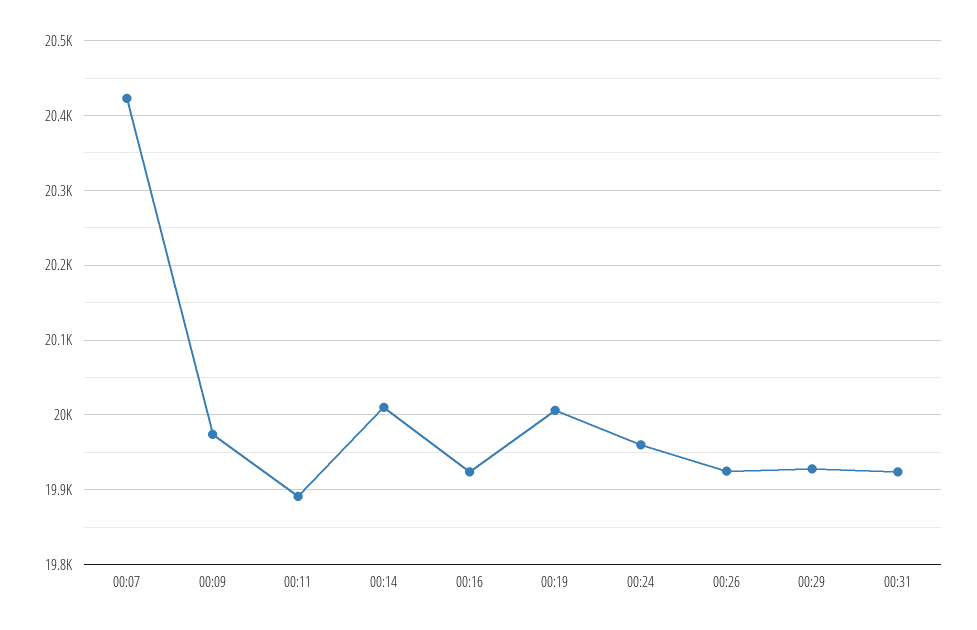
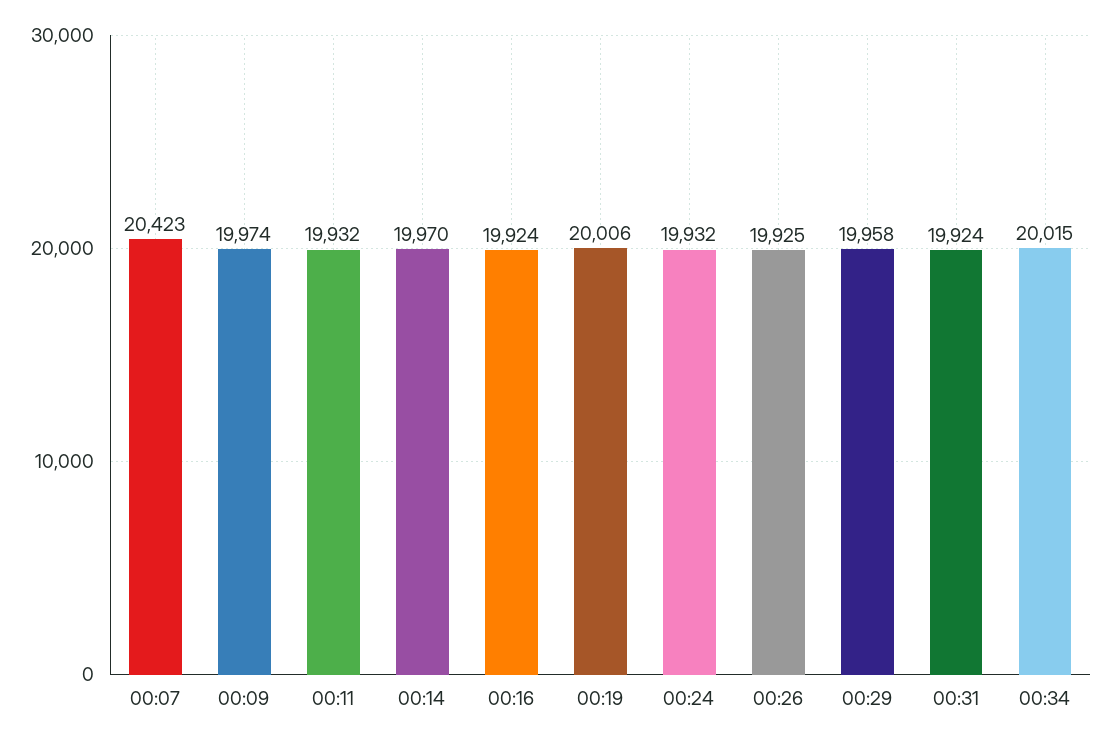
00:11: 19890 -> 19932
00:14: 20010 -> 19970
00:24: 19960 -> 19932
00:29: 19930 -> 19958
00:34: none -> 20015

